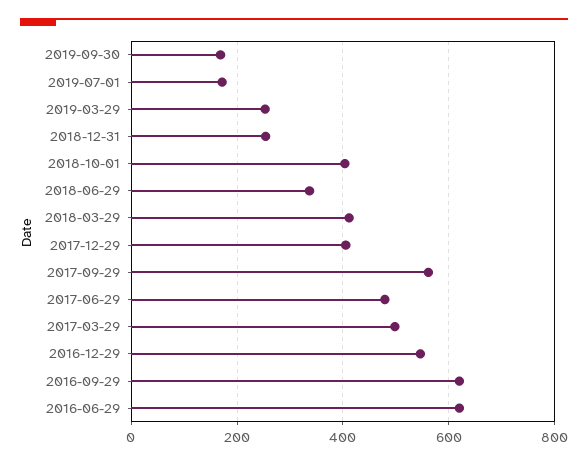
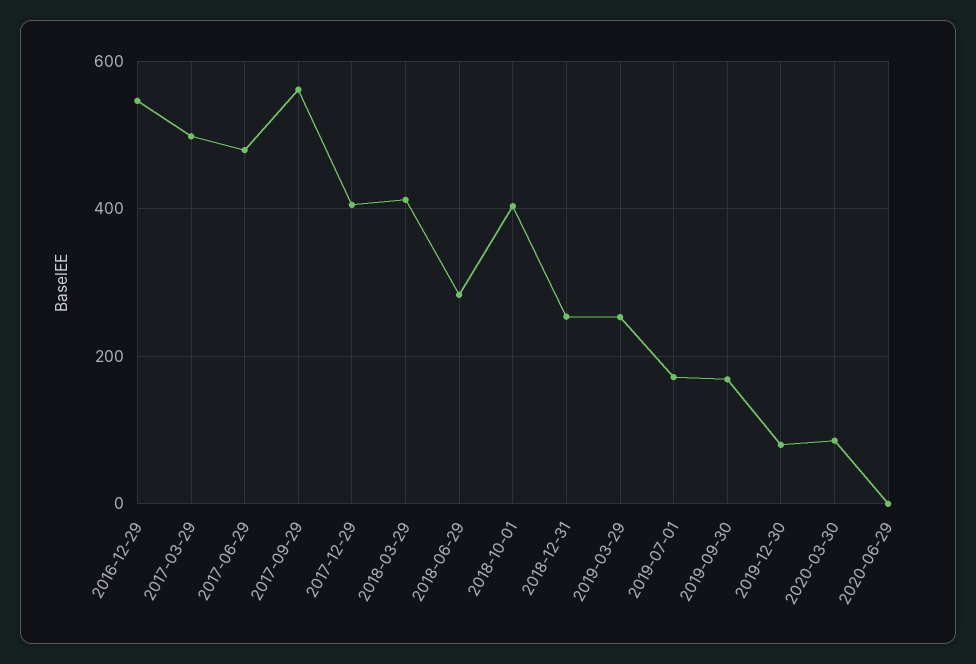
2018-06-29: 340 -> 280
2016-09-29: 620 -> none
2016-06-29: 620 -> none
2019-12-30: none -> 80
2020-03-30: none -> 80
2020-06-29: none -> 0

